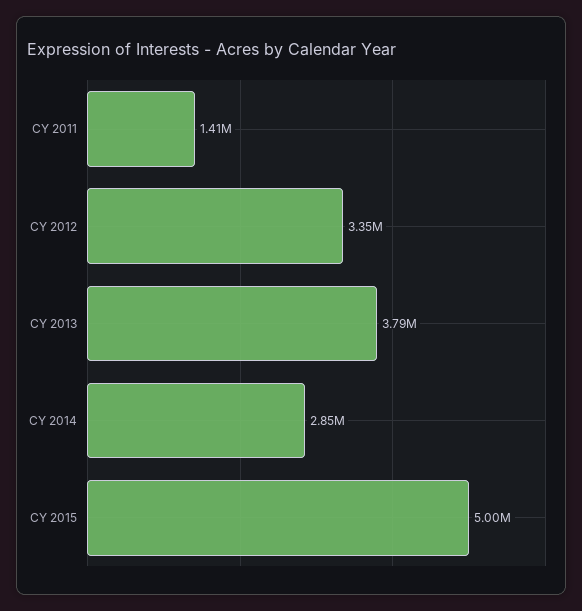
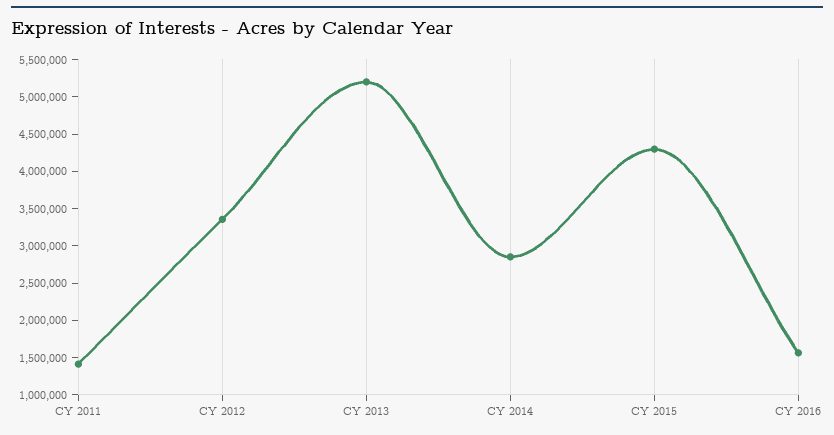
CY 2013: 3790000 -> 5250000
CY 2015: 5000000 -> 4250000
CY 2016: none -> 1500000

